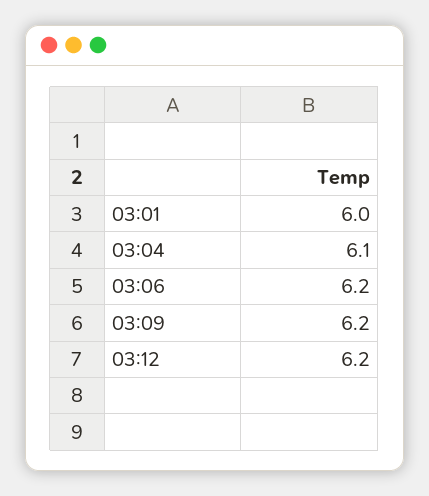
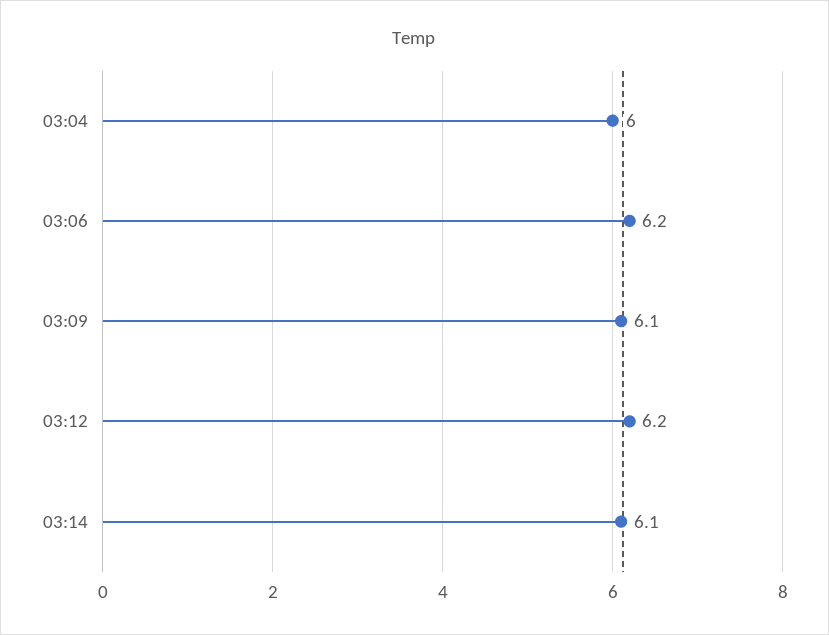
03:01: 6 -> none
03:04: 6.1 -> 6
03:09: 6.2 -> 6.1
03:14: none -> 6.1

